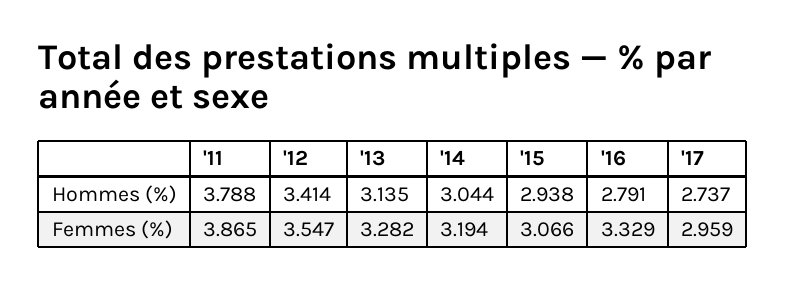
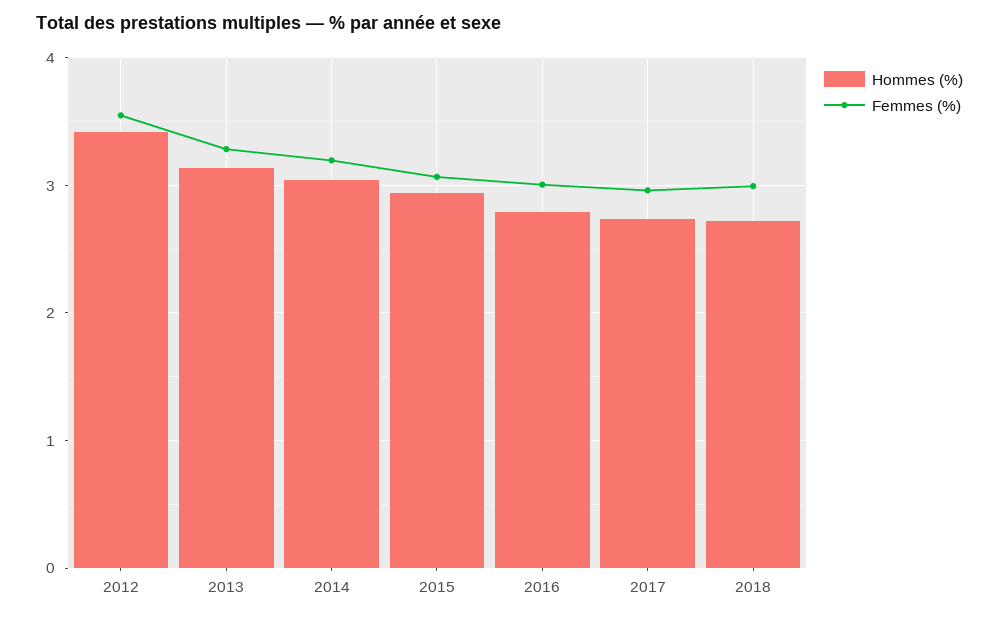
Hommes (%), '11: 3.788 -> none
Femmes (%), '11: 3.865 -> none
Femmes (%), '16: 3.329 -> 3
Hommes (%), 2018: none -> 2.7
Femmes (%), 2018: none -> 3

